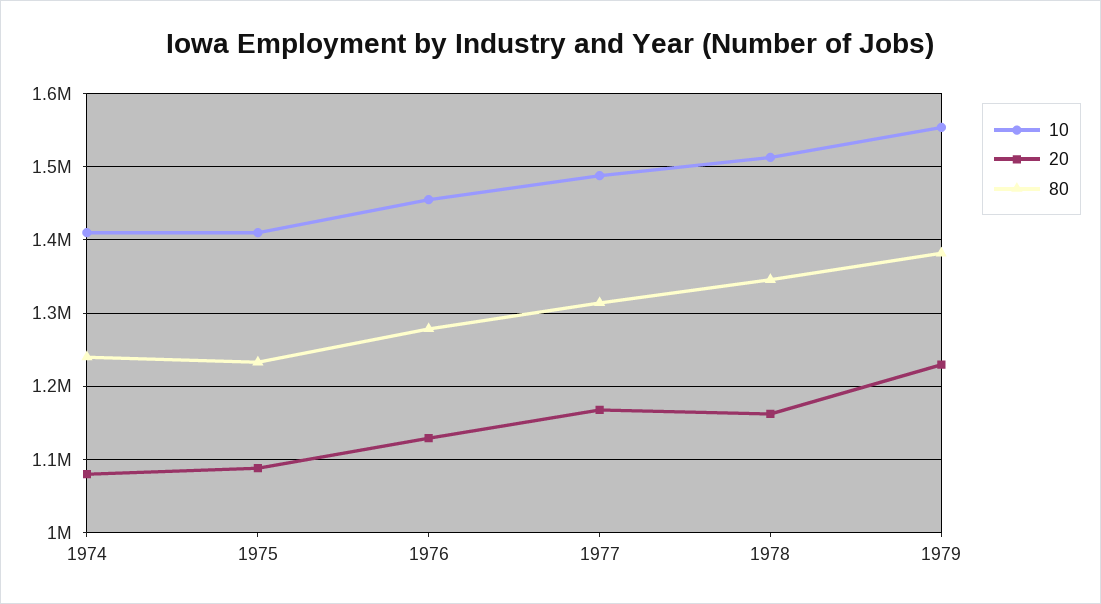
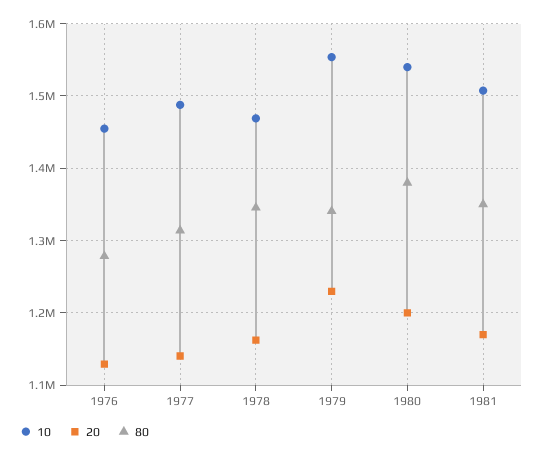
10, 1974: 1410000 -> none
20, 1974: 1080000 -> none
80, 1974: 1240000 -> none
10, 1975: 1410000 -> none
20, 1975: 1090000 -> none
80, 1975: 1230000 -> none
20, 1977: 1170000 -> 1140000
10, 1978: 1510000 -> 1470000
80, 1979: 1380000 -> 1340000
10, 1980: none -> 1540000
20, 1980: none -> 1200000
80, 1980: none -> 1380000
10, 1981: none -> 1510000
20, 1981: none -> 1170000
80, 1981: none -> 1350000

